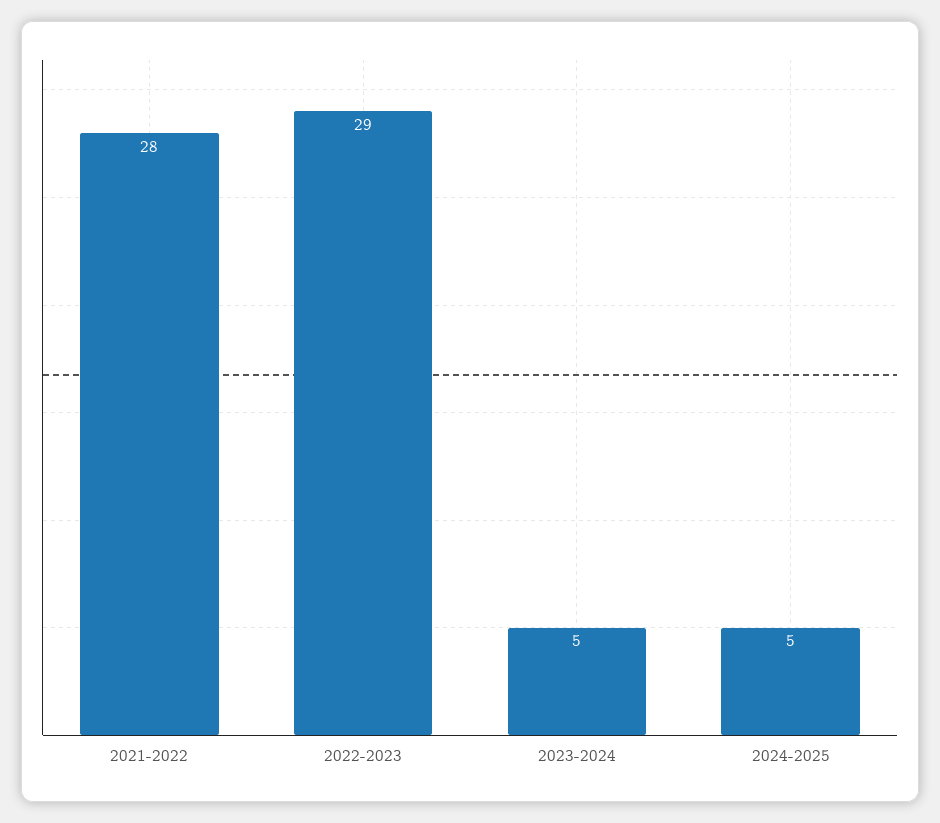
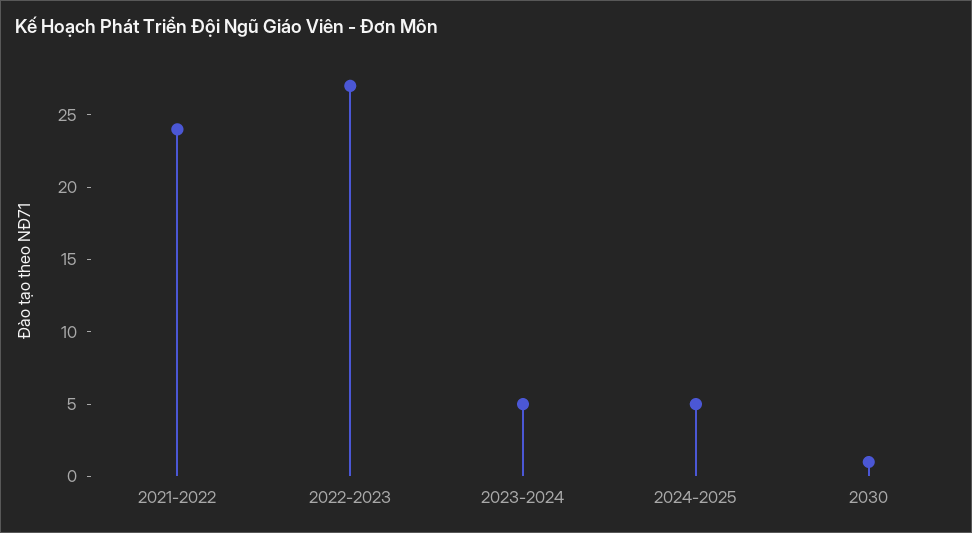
2021-2022: 28 -> 24
2022-2023: 29 -> 27
2030: none -> 1

